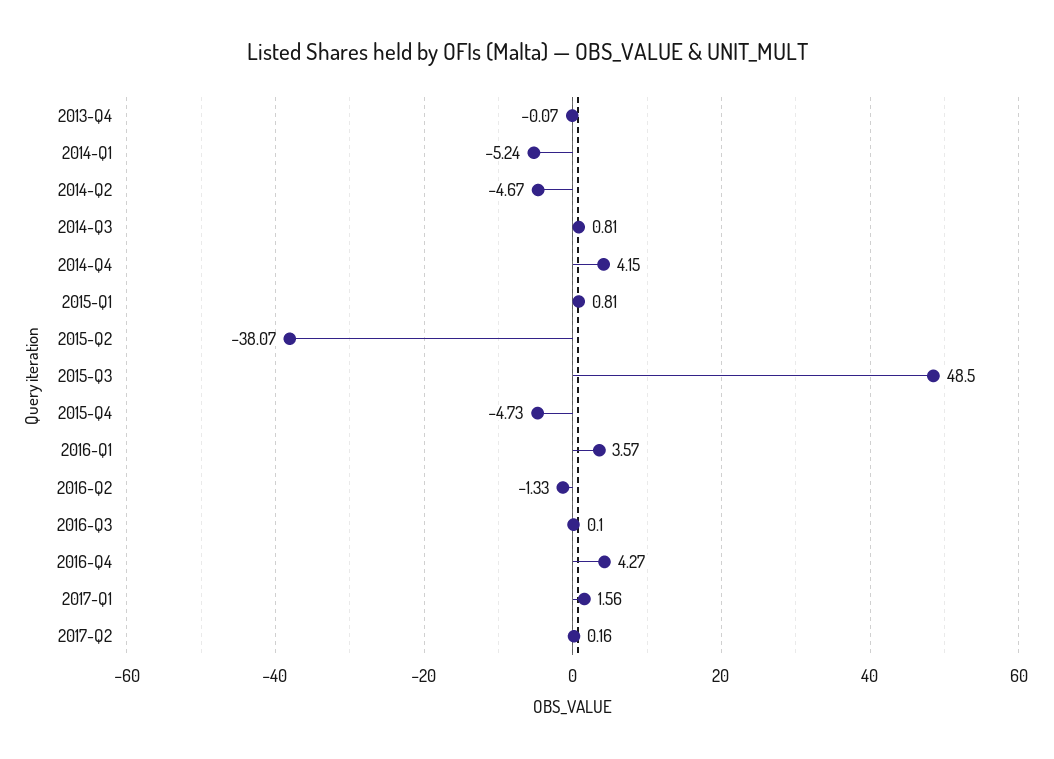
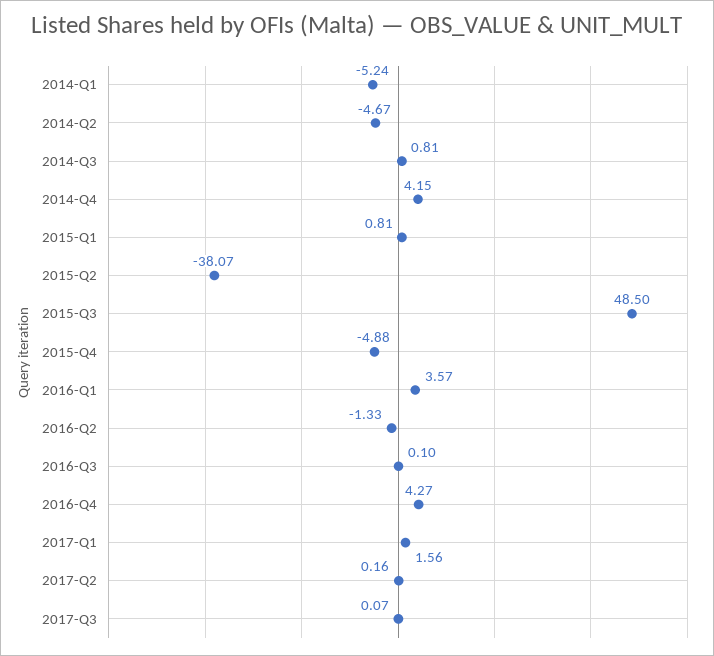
2013-Q4: -0.07 -> none
2015-Q4: -4.73 -> -4.88
2017-Q3: none -> 0.07

